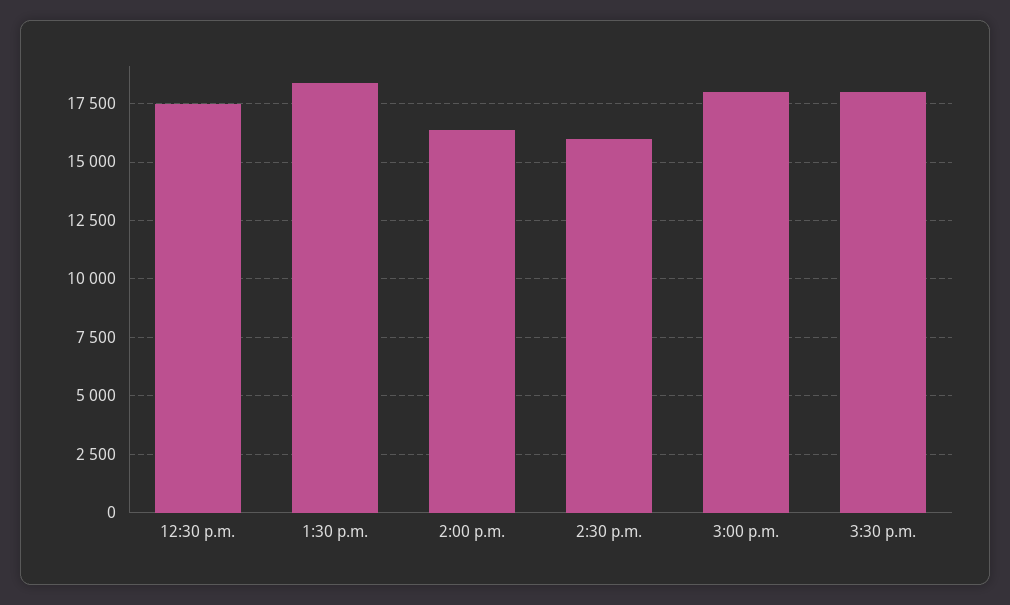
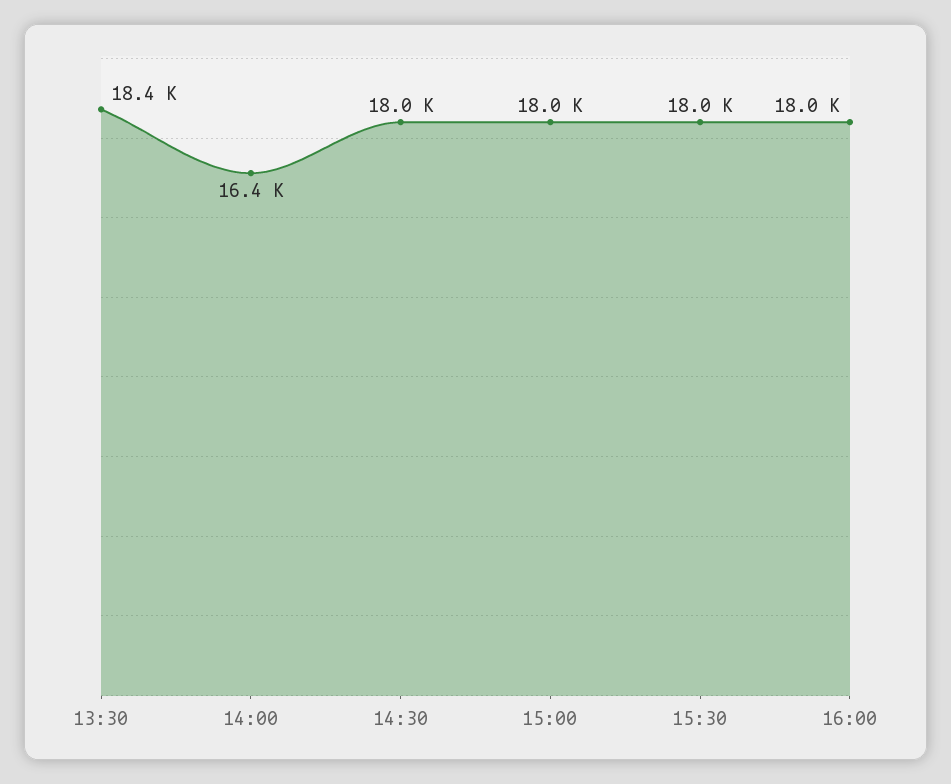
12:30 p.m.: 17500 -> none
2:30 p.m.: 16000 -> 18000
16:00: none -> 18000

